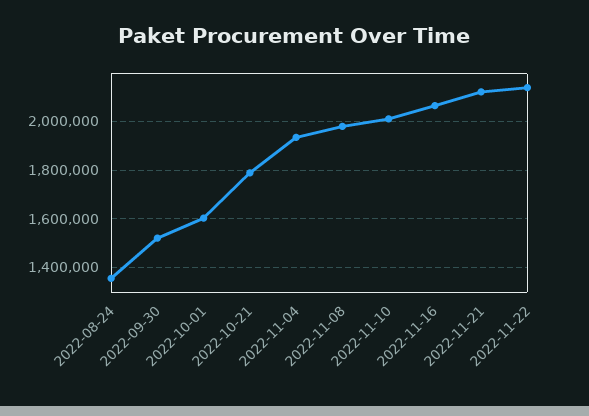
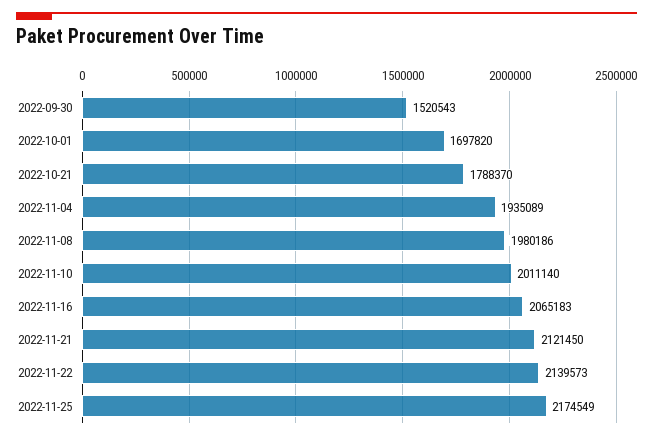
2022-08-24: 1350000 -> none
2022-10-01: 1600000 -> 1697820
2022-11-25: none -> 2174549

